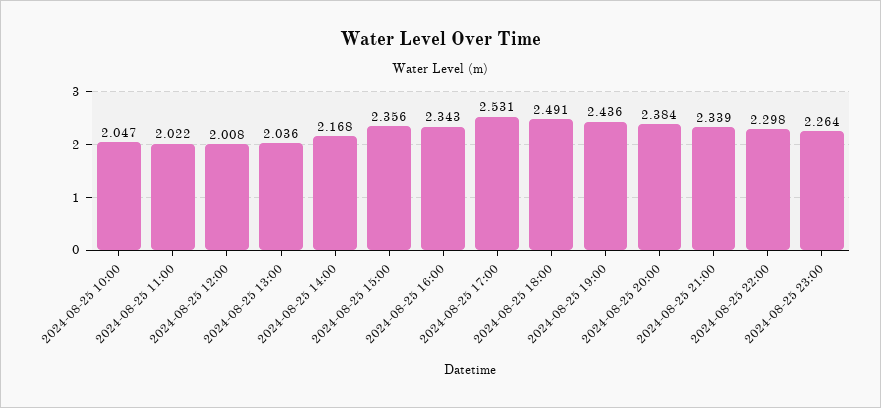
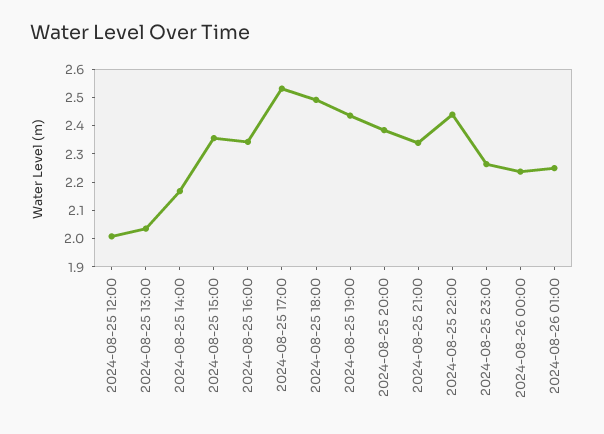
2024-08-25 10:00: 2.047 -> none
2024-08-25 11:00: 2.022 -> none
2024-08-25 22:00: 2.298 -> 2.45
2024-08-26 00:00: none -> 2.25
2024-08-26 01:00: none -> 2.25

